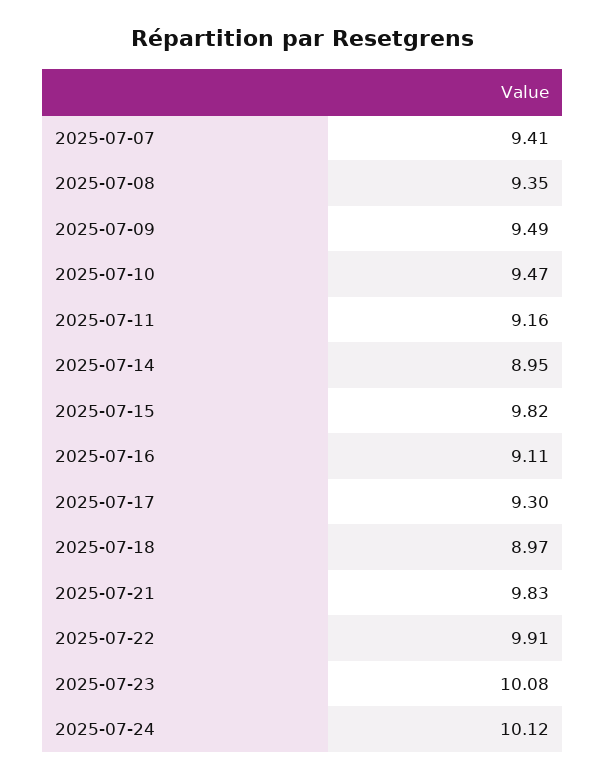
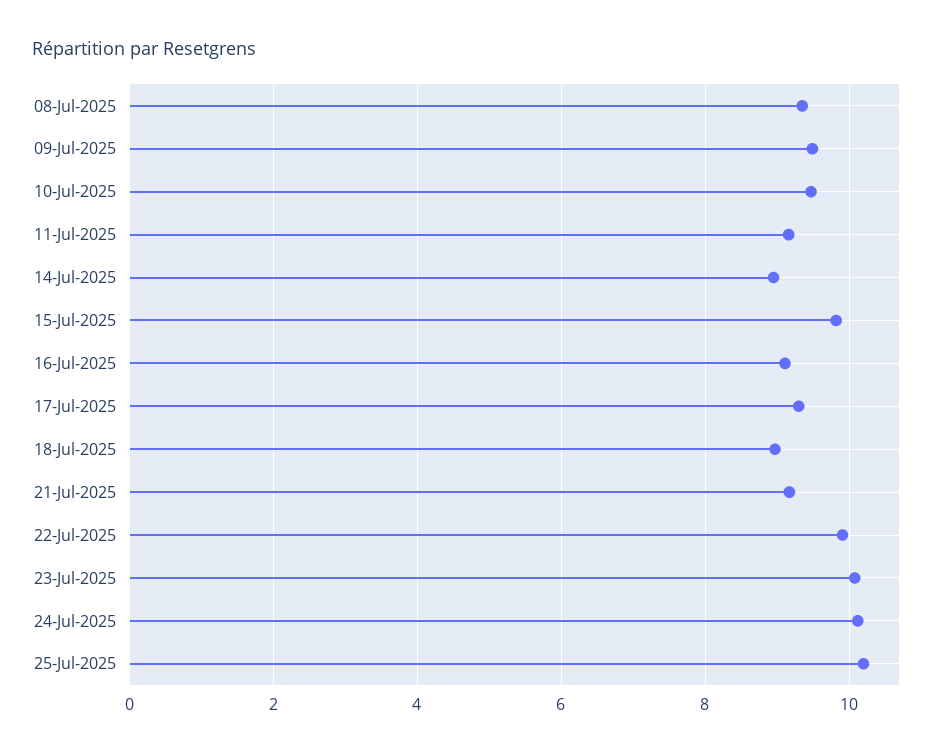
2025-07-07: 9.41 -> none
2025-07-21: 9.83 -> 9.2
25-Jul-2025: none -> 10.2

